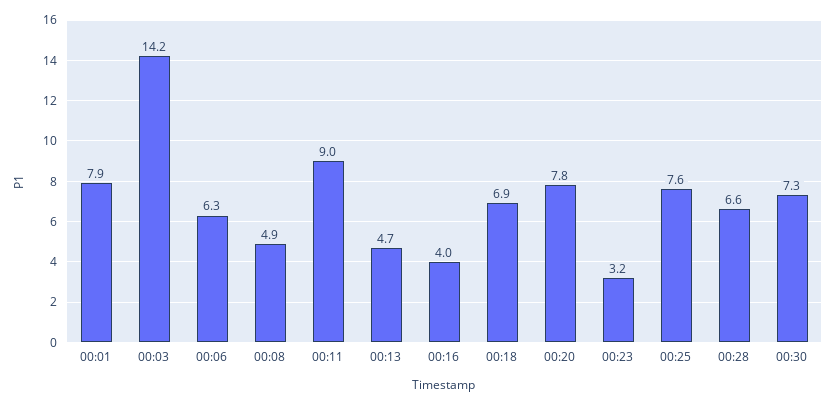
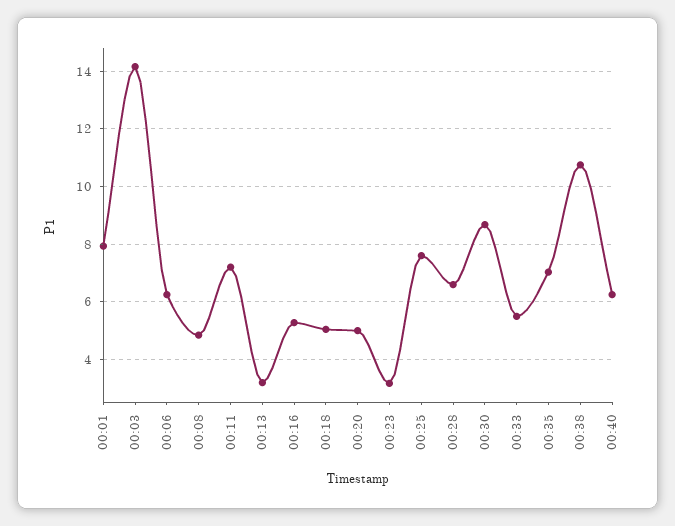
00:11: 9 -> 7.25
00:13: 4.7 -> 3.25
00:16: 4 -> 5.25
00:18: 6.9 -> 5
00:20: 7.8 -> 5
00:30: 7.3 -> 8.75
00:33: none -> 5.5
00:35: none -> 7
00:38: none -> 10.75
00:40: none -> 6.25

